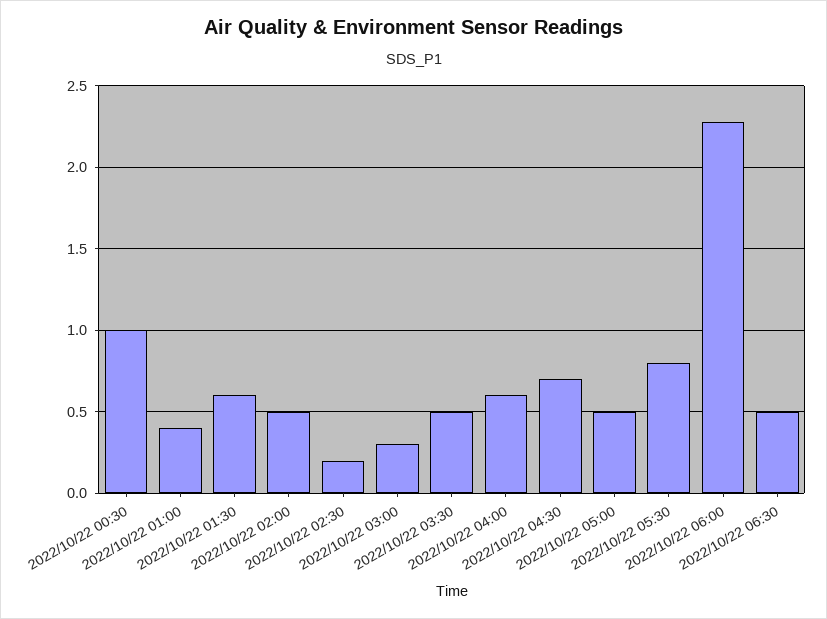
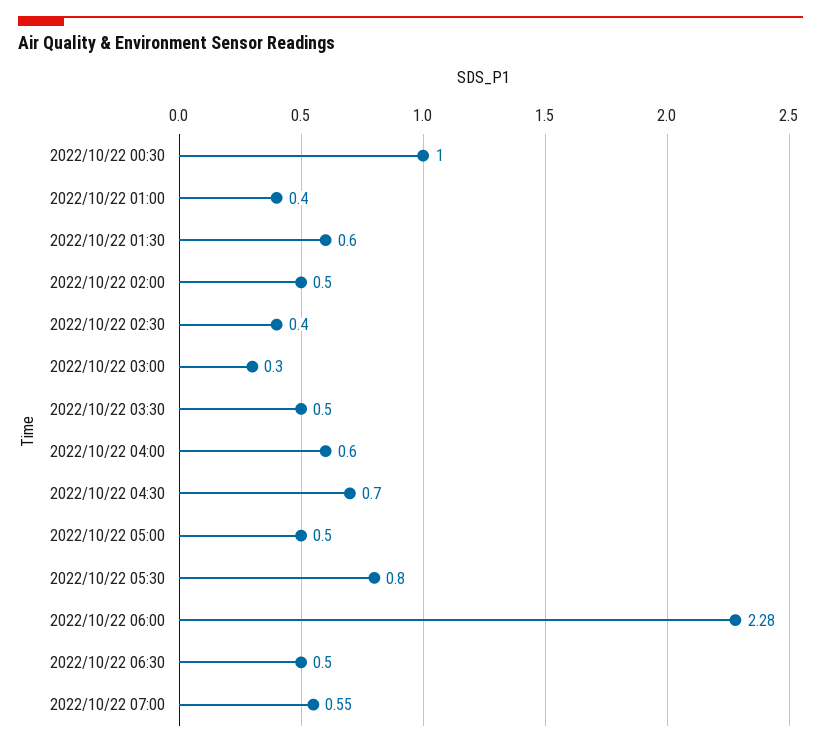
2022/10/22 02:30: 0.2 -> 0.4
2022/10/22 07:00: none -> 0.55

